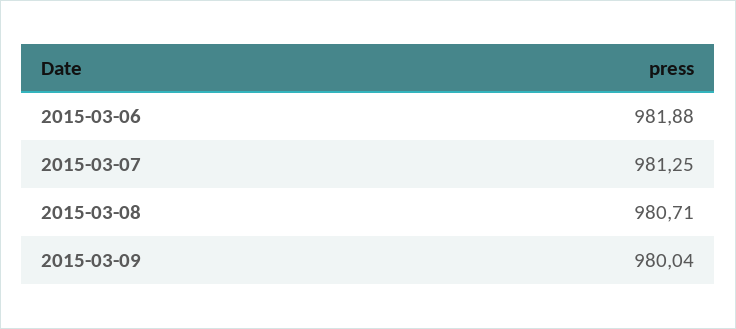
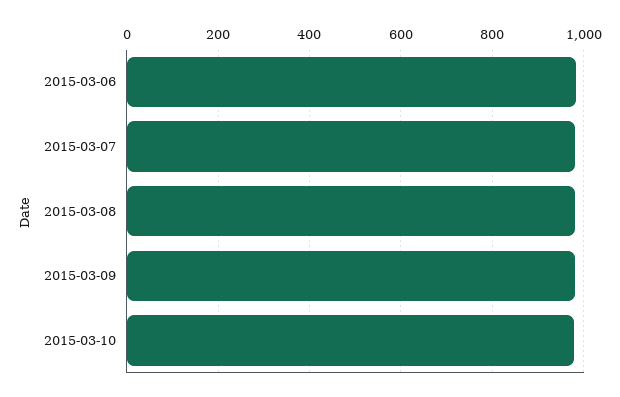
2015-03-10: none -> 980

